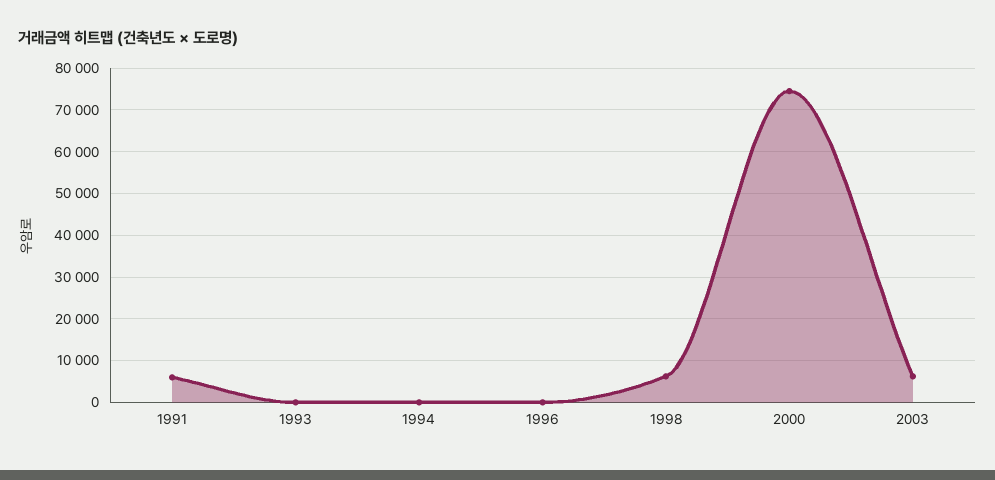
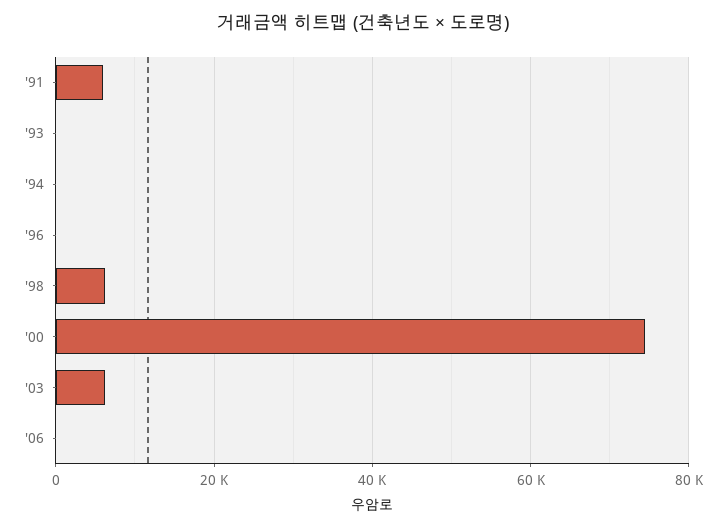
'06: none -> 0

